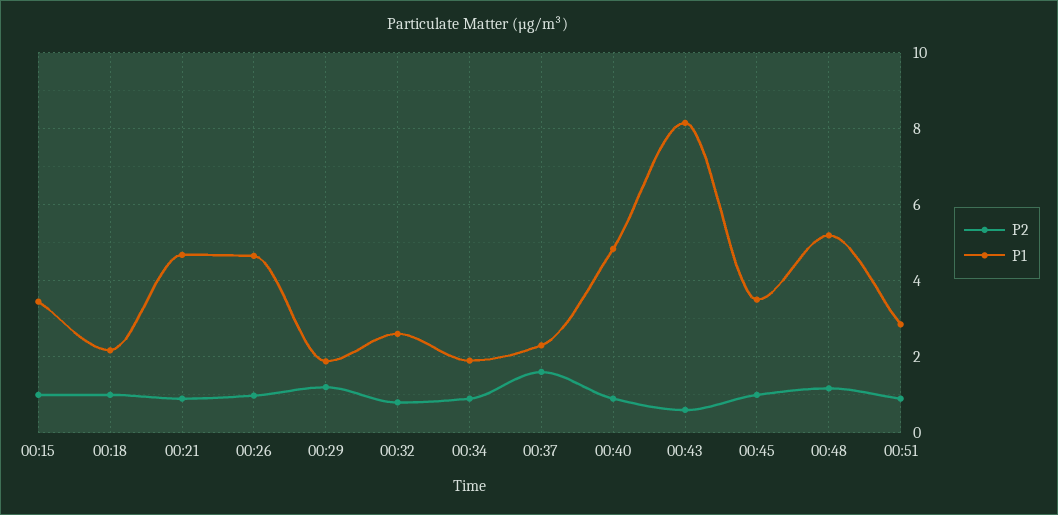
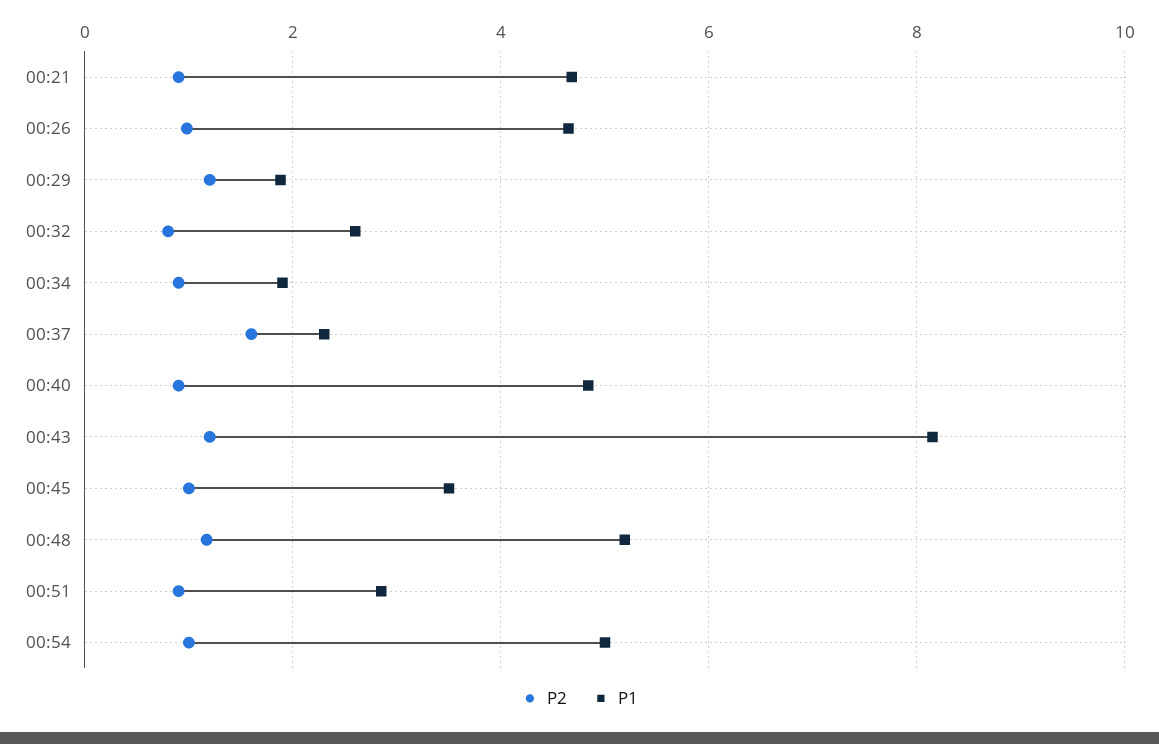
P2, 00:15: 1 -> none
P1, 00:15: 3.4 -> none
P2, 00:18: 1 -> none
P1, 00:18: 2.2 -> none
P2, 00:43: 0.6 -> 1.2
P2, 00:54: none -> 1
P1, 00:54: none -> 5

